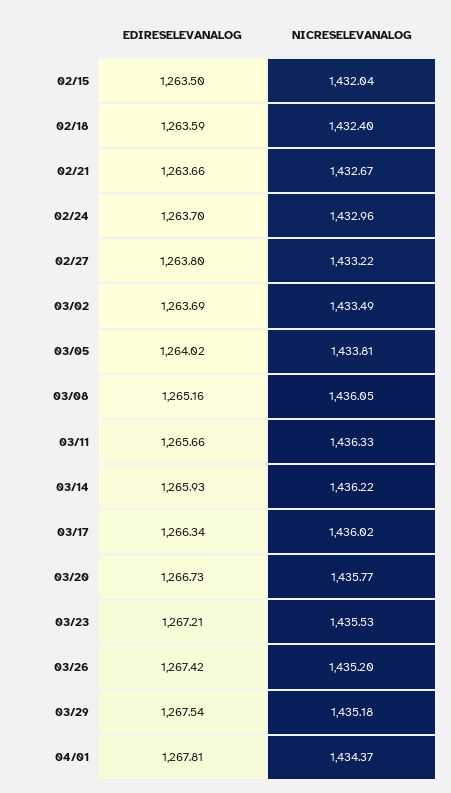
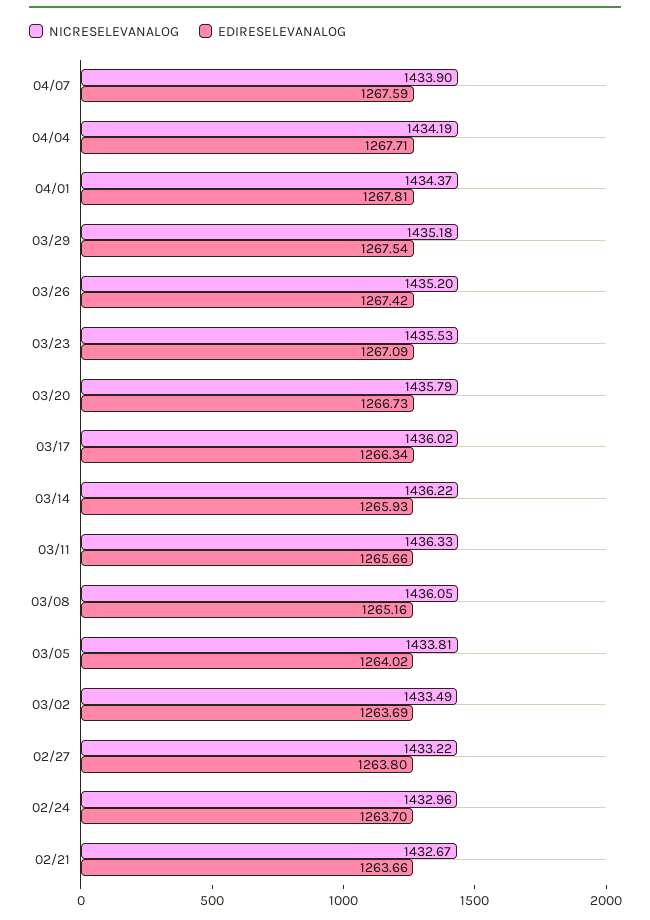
EDIRESELEVANALOG, 02/15: 1263.5 -> none
NICRESELEVANALOG, 02/15: 1432.04 -> none
EDIRESELEVANALOG, 02/18: 1263.59 -> none
NICRESELEVANALOG, 02/18: 1432.4 -> none
NICRESELEVANALOG, 03/20: 1435.77 -> 1435.79
EDIRESELEVANALOG, 03/23: 1267.21 -> 1267.09
NICRESELEVANALOG, 04/07: none -> 1433.9
EDIRESELEVANALOG, 04/07: none -> 1267.59
NICRESELEVANALOG, 04/04: none -> 1434.19
EDIRESELEVANALOG, 04/04: none -> 1267.71

